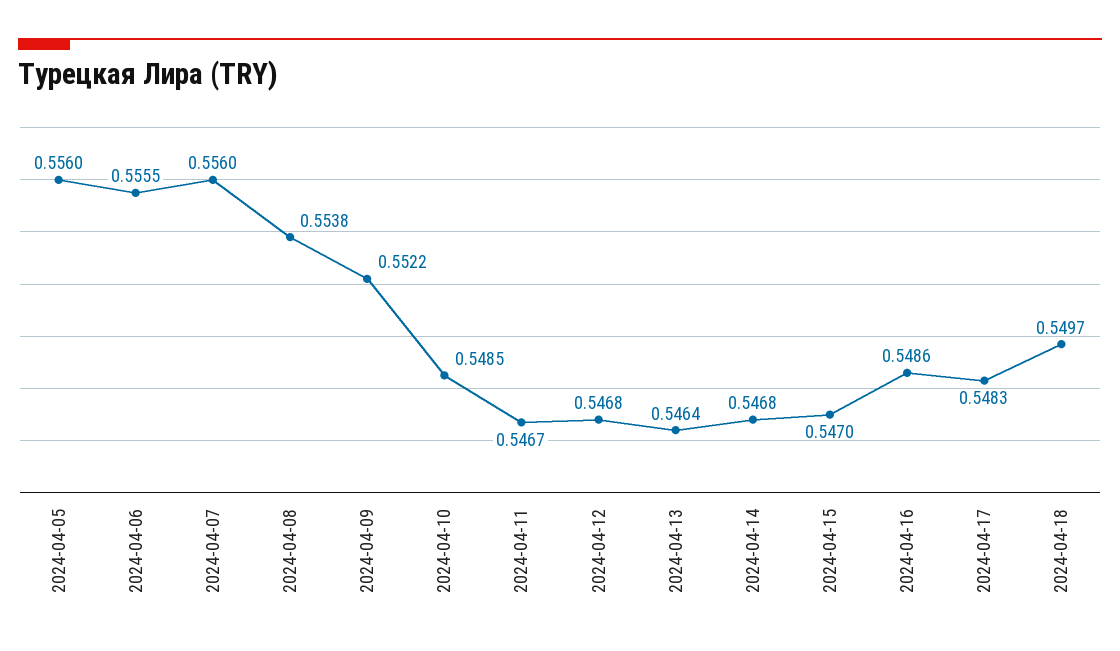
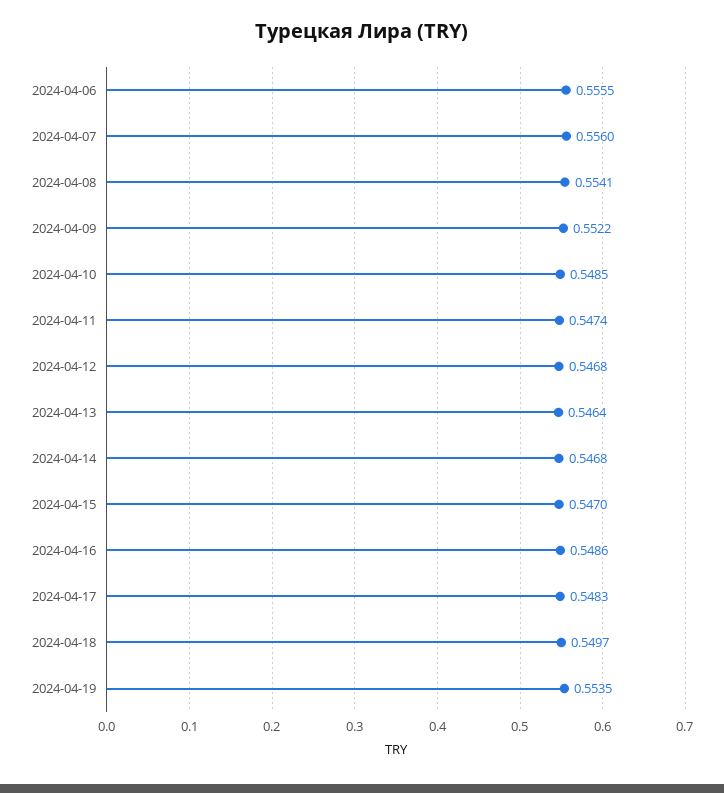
2024-04-05: 0.556 -> none
2024-04-08: 0.5538 -> 0.5541
2024-04-11: 0.5467 -> 0.5474
2024-04-19: none -> 0.5535

